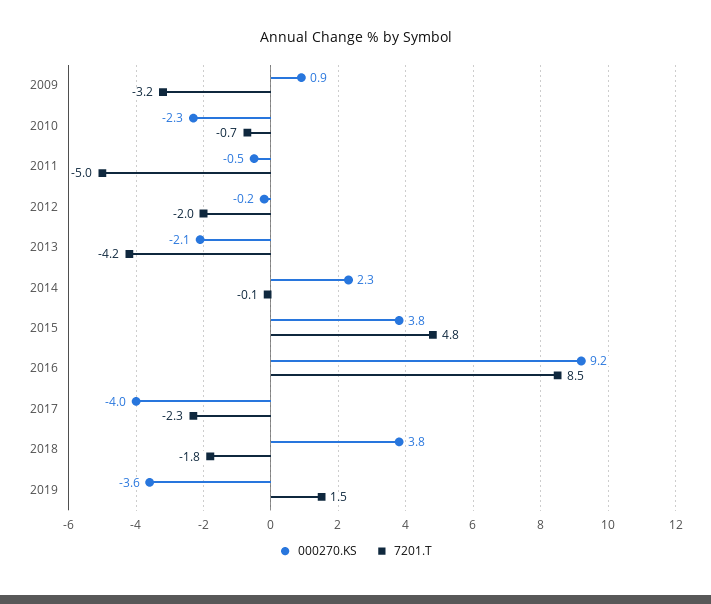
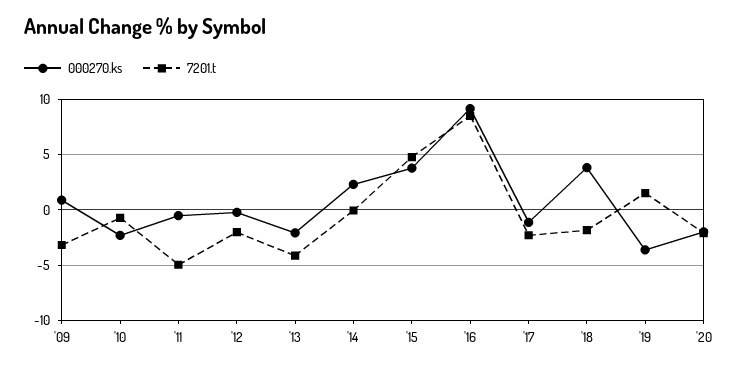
000270.KS, 2017: -4 -> -1
000270.KS, '20: none -> -2
7201.T, '20: none -> -2

